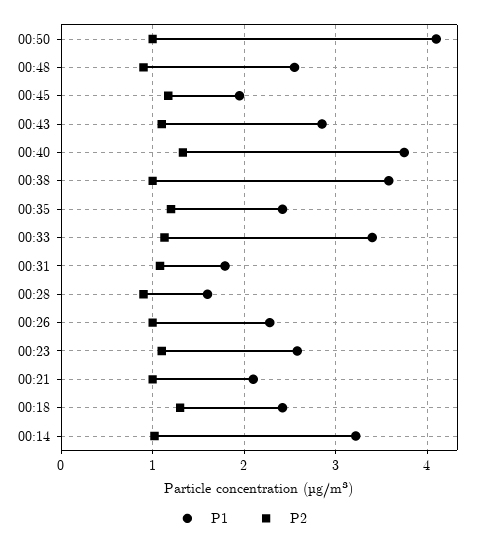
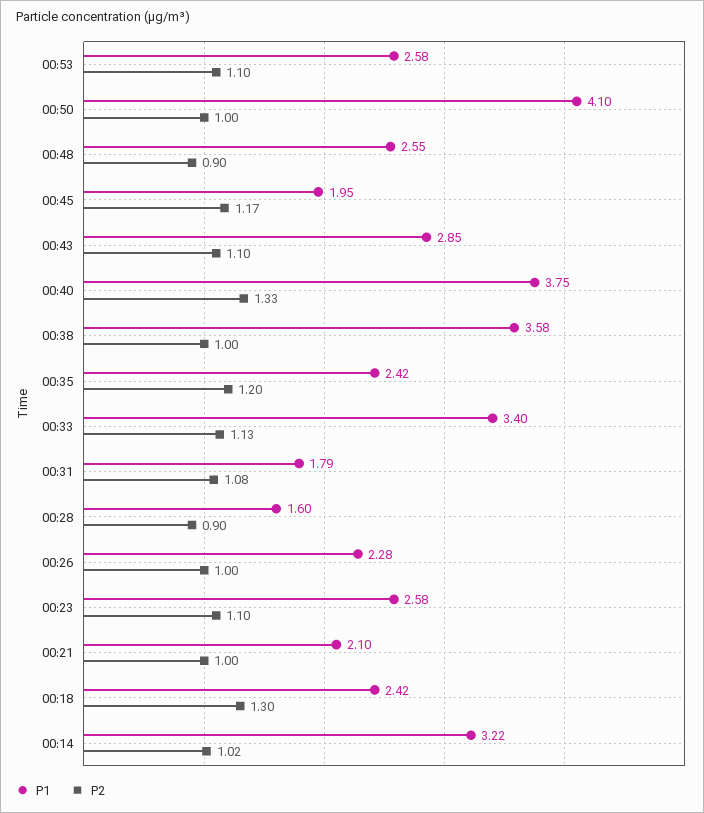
P1, 00:53: none -> 2.58
P2, 00:53: none -> 1.1

